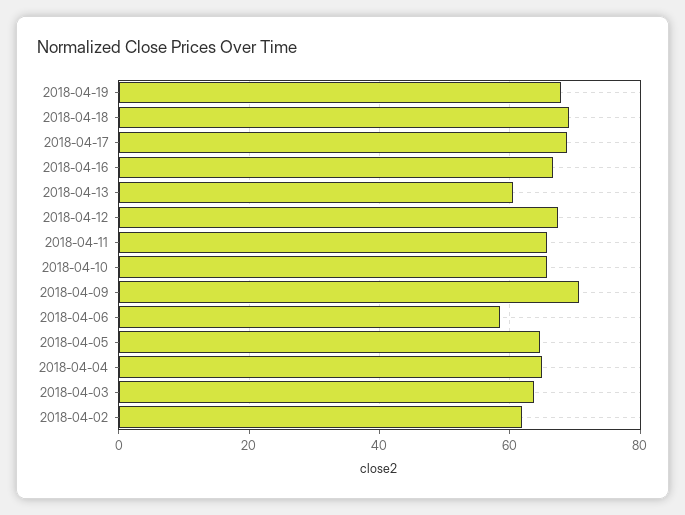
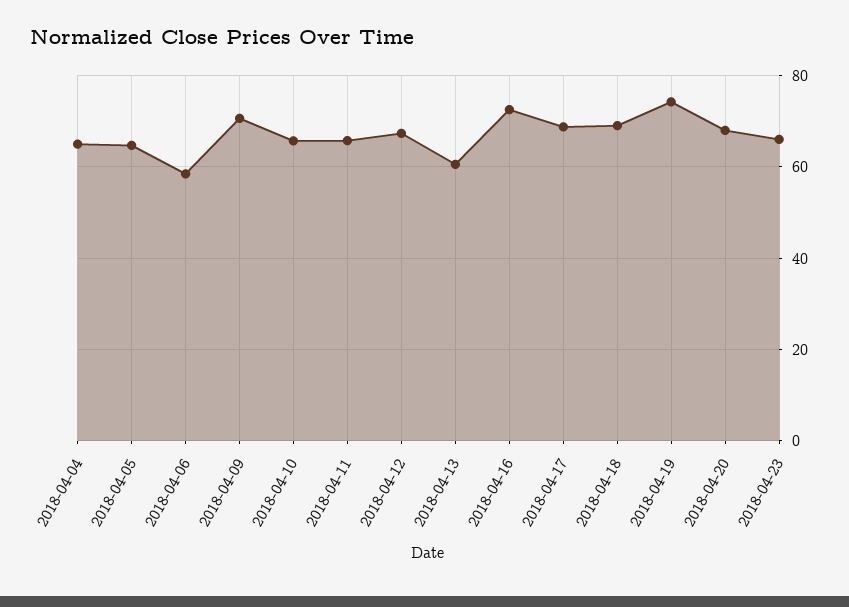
2018-04-19: 68 -> 74
2018-04-16: 66 -> 72
2018-04-03: 64 -> none
2018-04-02: 62 -> none
2018-04-20: none -> 68
2018-04-23: none -> 66

